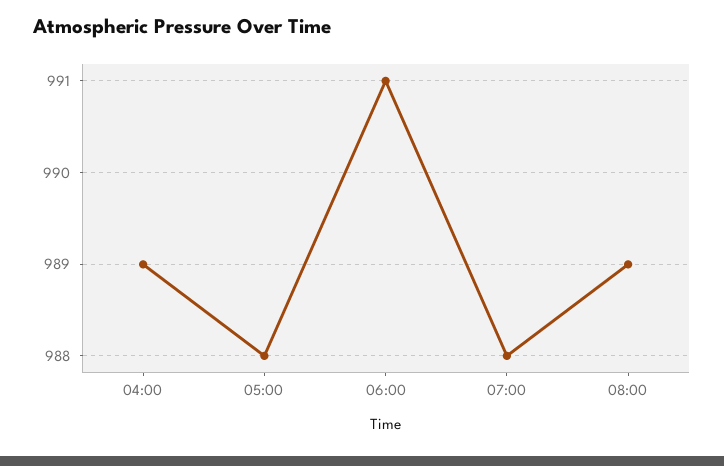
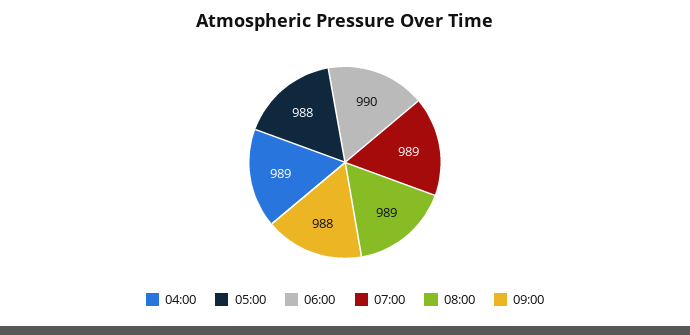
06:00: 991 -> 990
07:00: 988 -> 989
09:00: none -> 988

